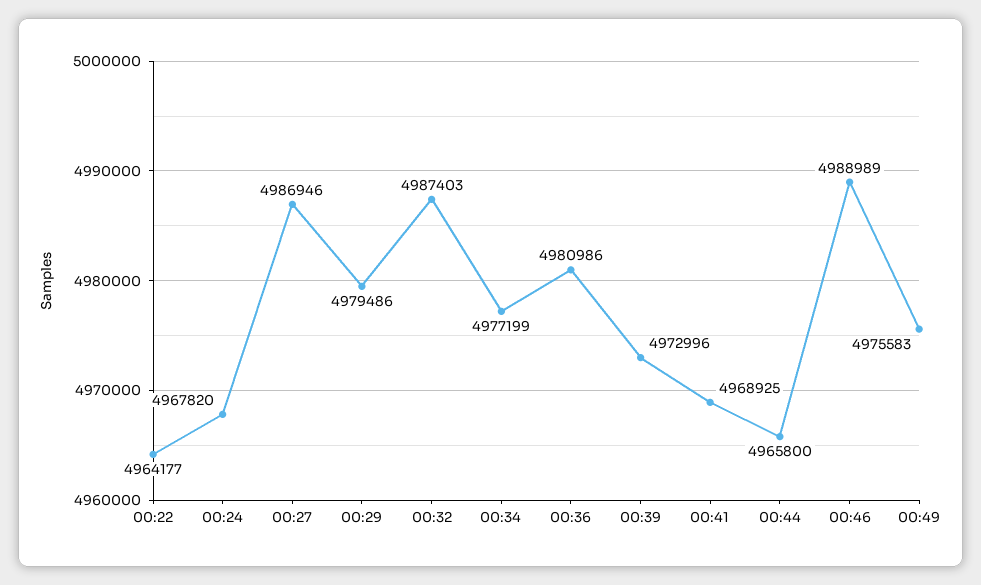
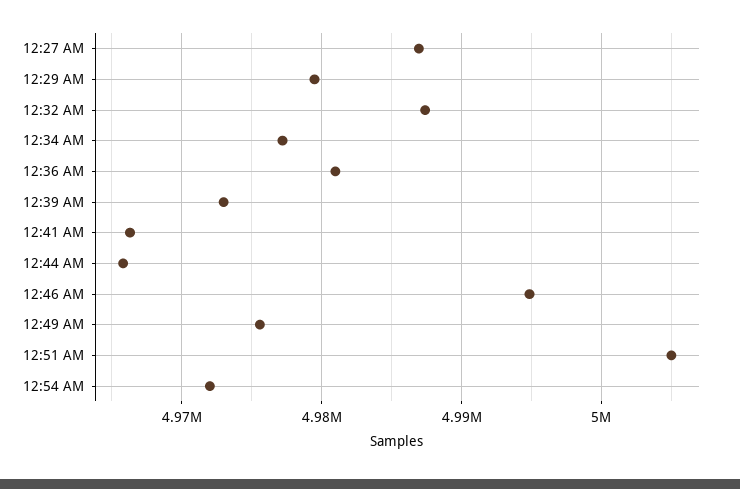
00:22: 4964177 -> none
00:24: 4967820 -> none
00:41: 4968925 -> 4966000
00:46: 4988989 -> 4995000
12:51 AM: none -> 5005000
12:54 AM: none -> 4972000

